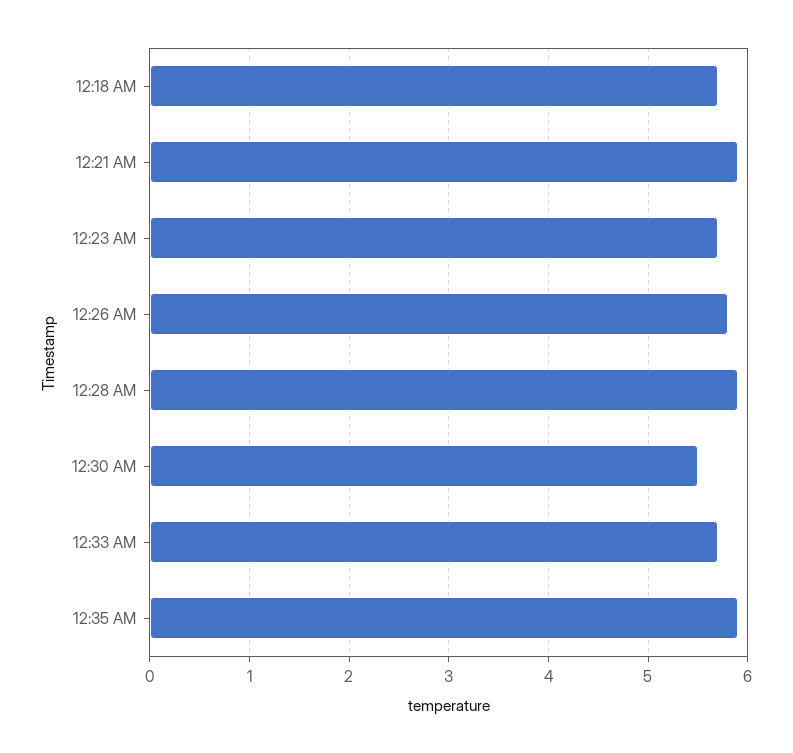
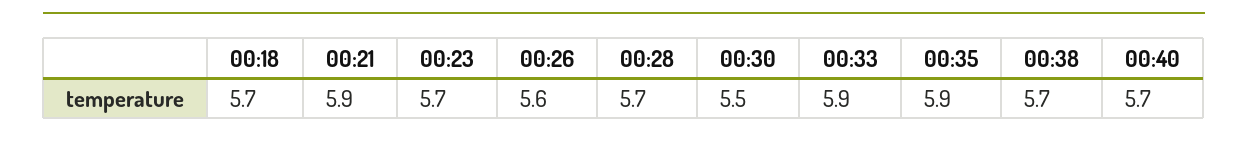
12:26 AM: 5.8 -> 5.6
12:28 AM: 5.9 -> 5.7
12:33 AM: 5.7 -> 5.9
00:38: none -> 5.7
00:40: none -> 5.7

